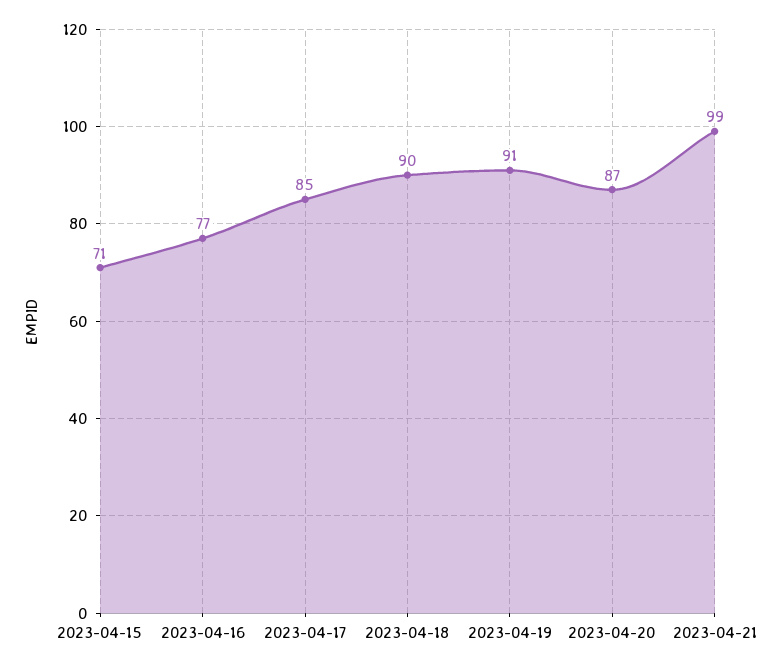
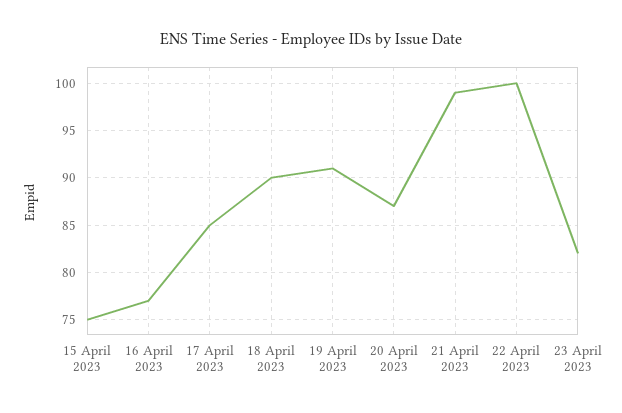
2023-04-15: 71 -> 75
22 April 2023: none -> 100
23 April 2023: none -> 82

